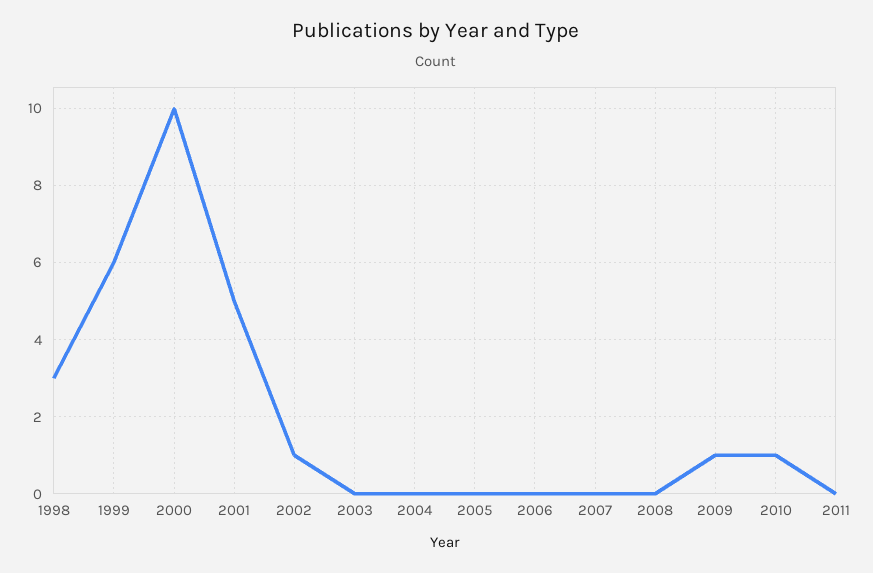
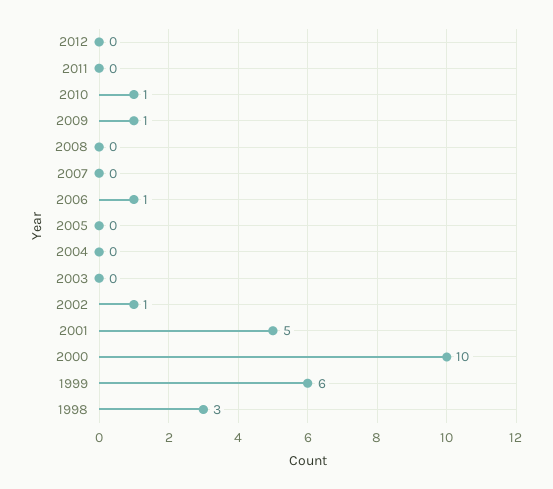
2006: 0 -> 1
2012: none -> 0

